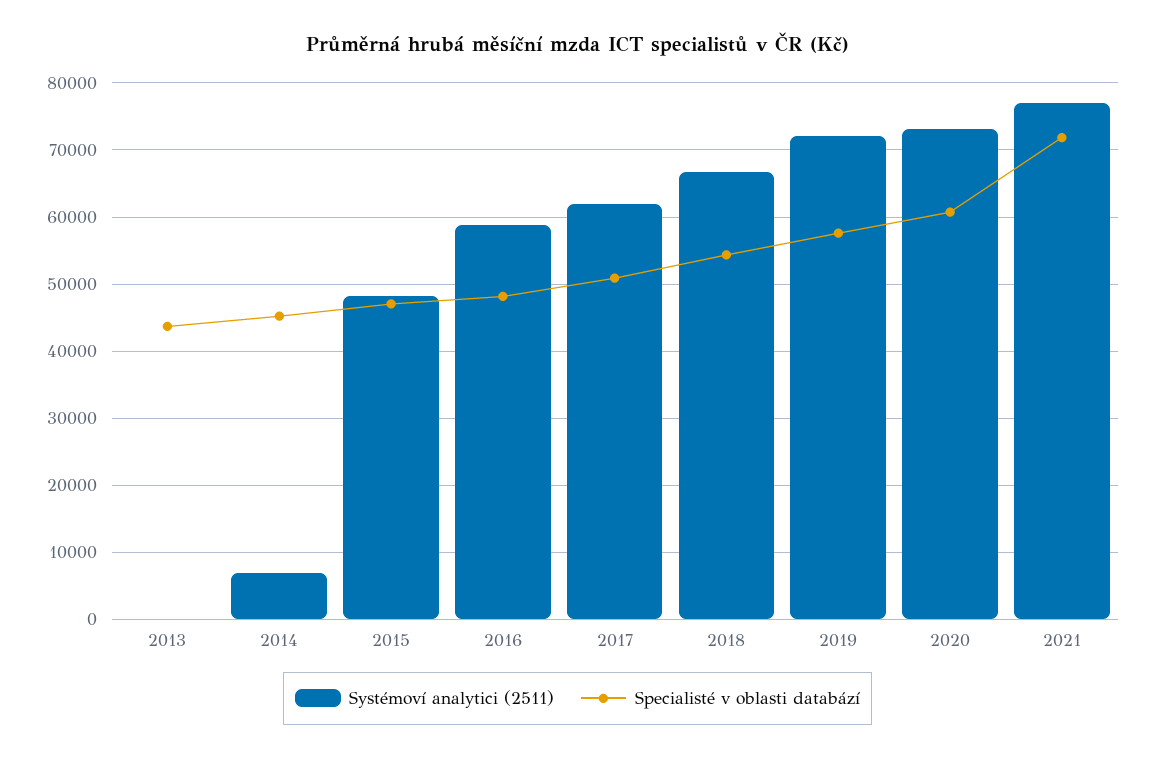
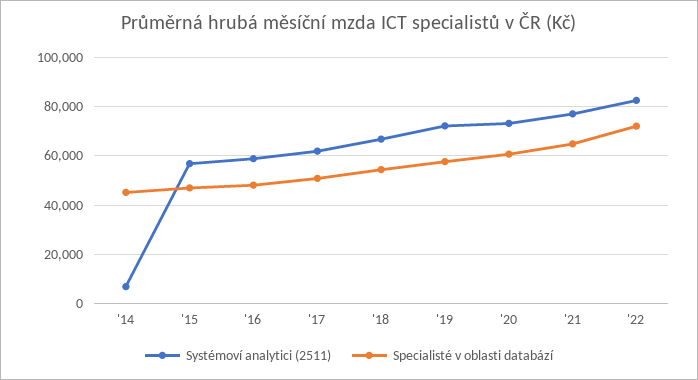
Systémoví analytici (2511), 2013: 0 -> none
Specialisté v oblasti databází, 2013: 44000 -> none
Systémoví analytici (2511), 2015: 48000 -> 57500
Specialisté v oblasti databází, 2021: 72000 -> 65000
Systémoví analytici (2511), '22: none -> 82500
Specialisté v oblasti databází, '22: none -> 72500

